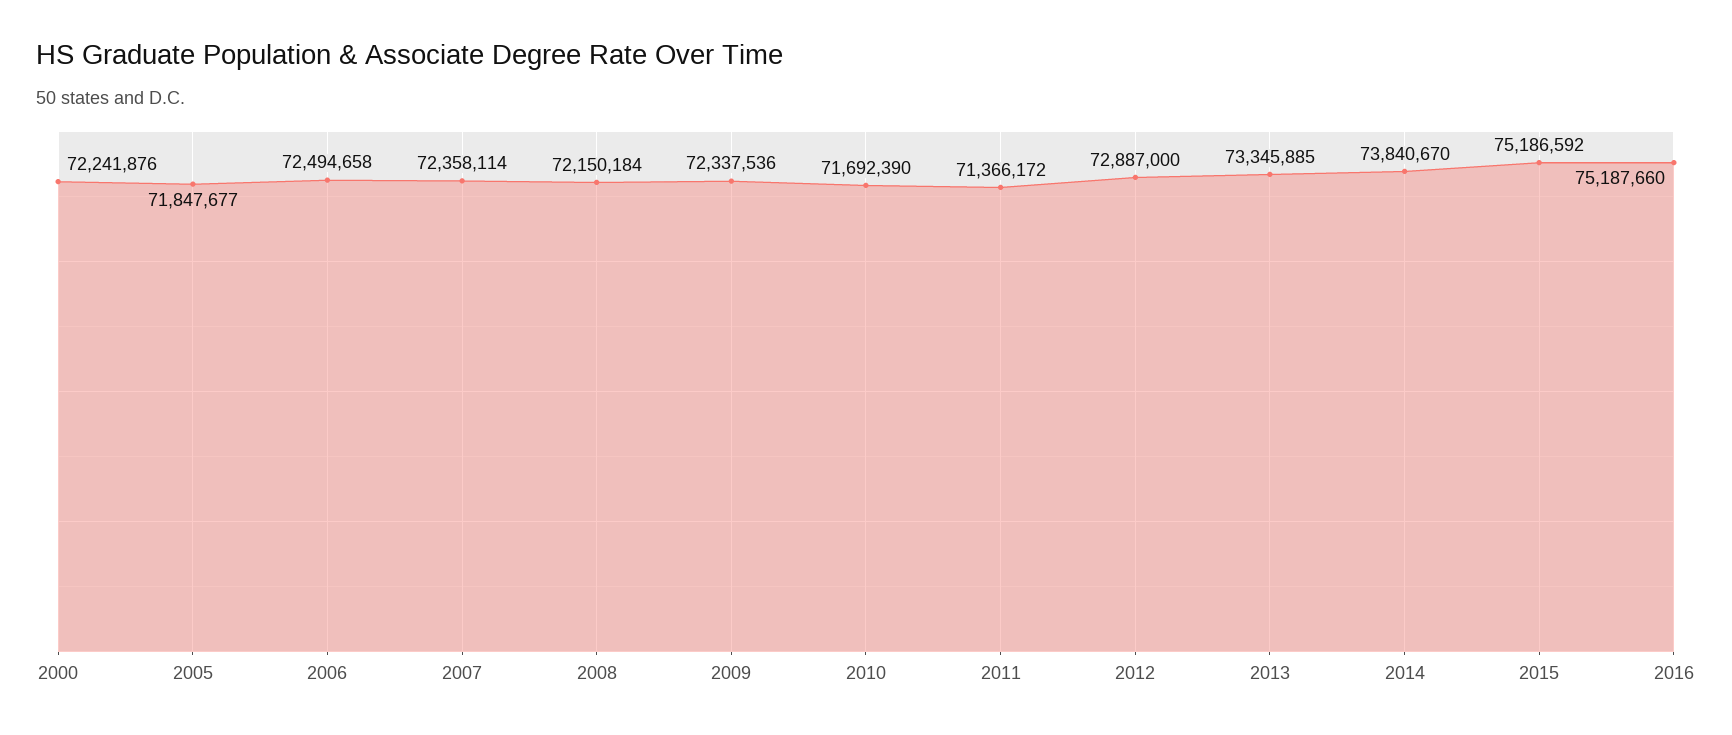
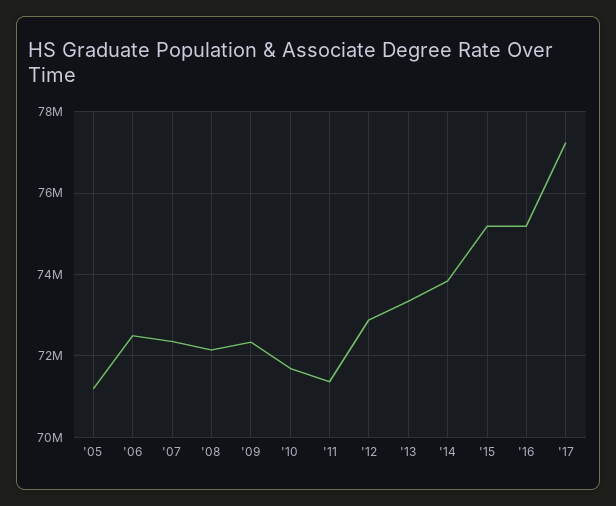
2000: 72241876 -> none
2005: 71847677 -> 71200000
'17: none -> 77200000

